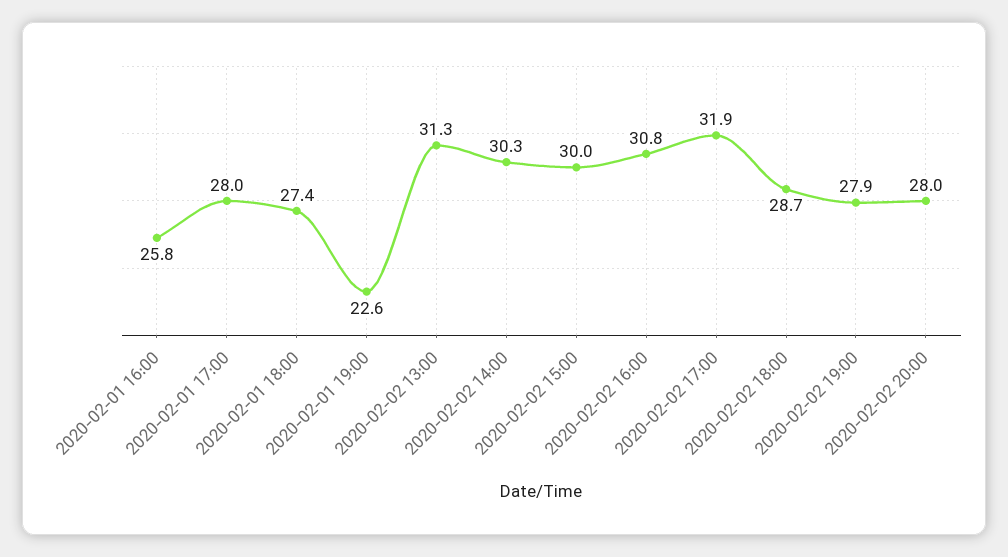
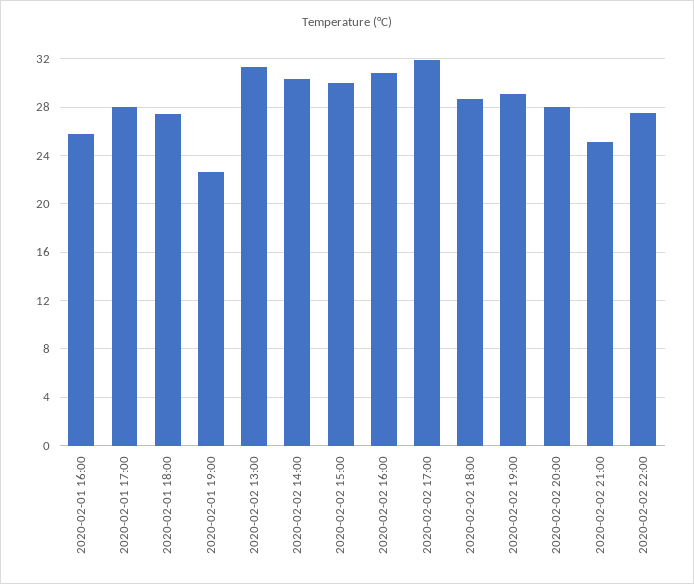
2020-02-02 19:00: 27.9 -> 29
2020-02-02 21:00: none -> 25
2020-02-02 22:00: none -> 27.5

